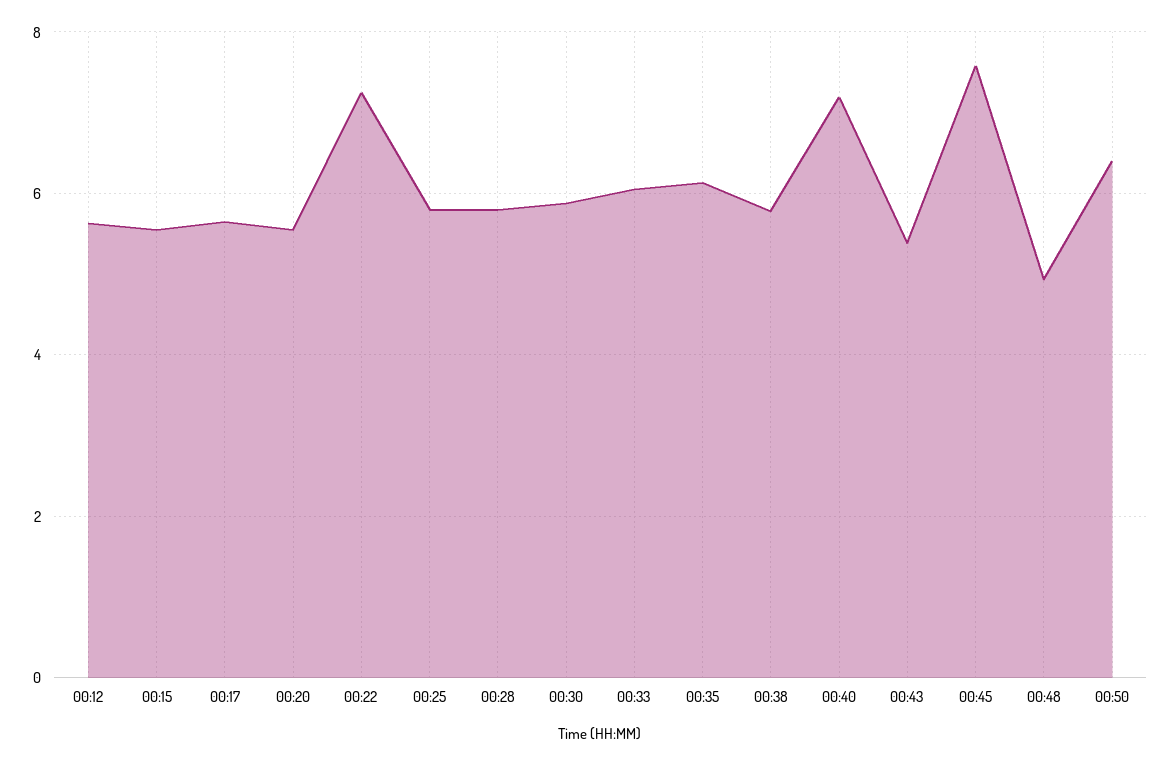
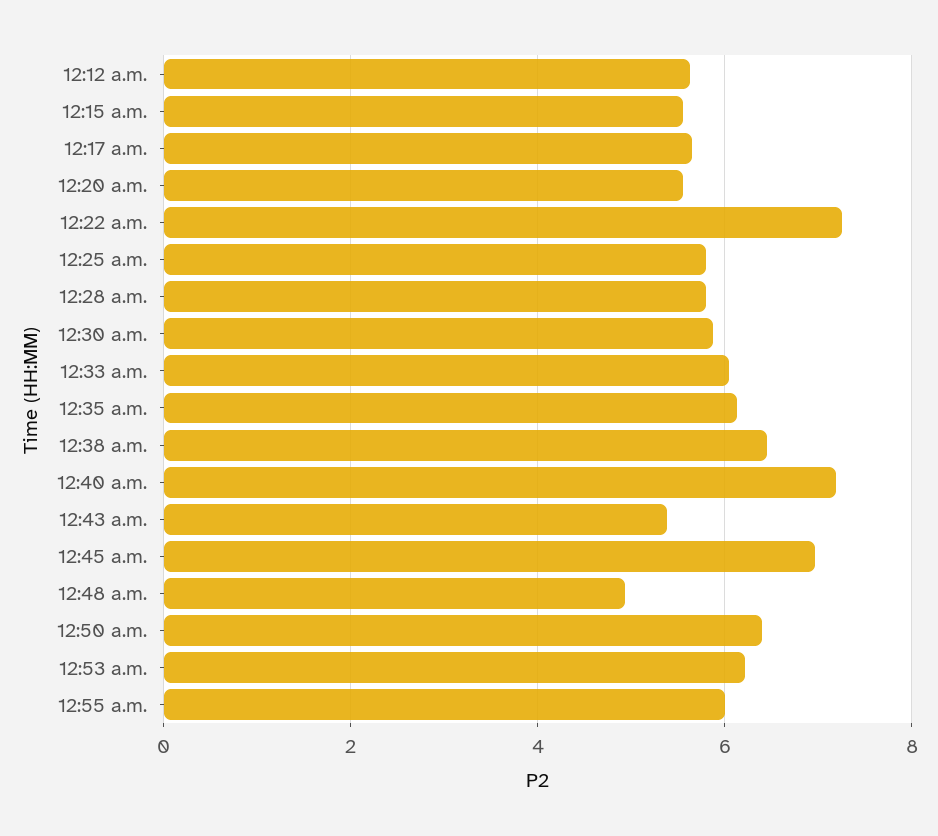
00:38: 5.8 -> 6.4
00:45: 7.6 -> 7
12:53 a.m.: none -> 6.2
12:55 a.m.: none -> 6

